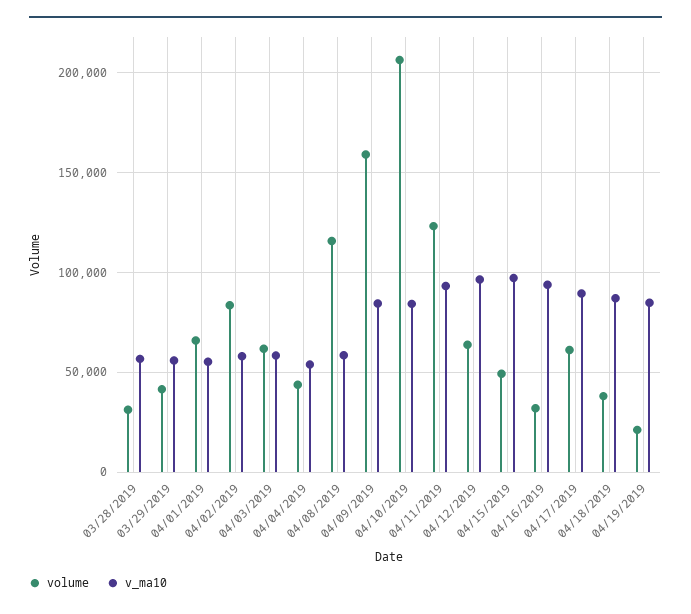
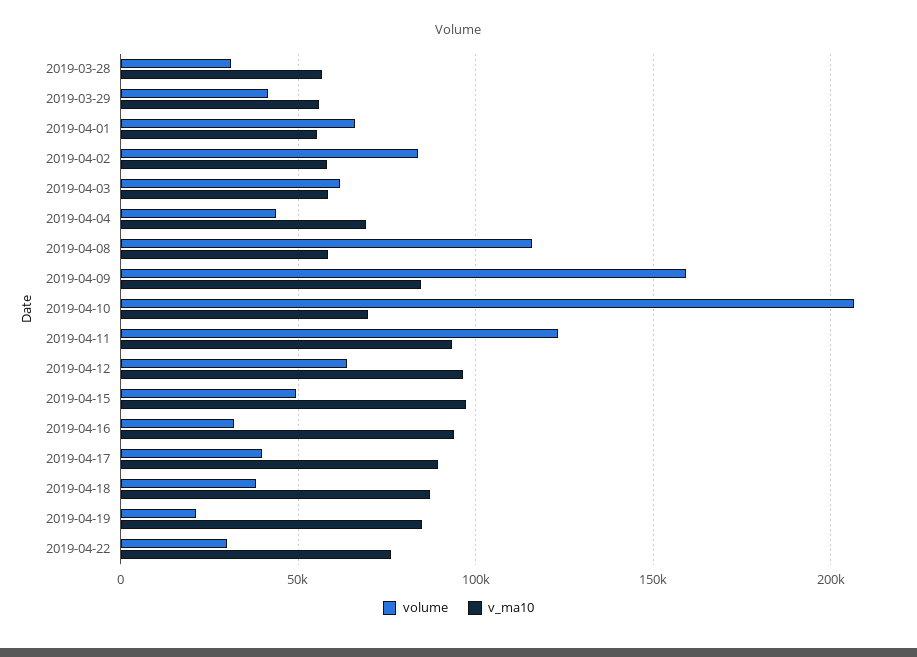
v_ma10, 04/04/2019: 55000 -> 70000
v_ma10, 04/10/2019: 85000 -> 70000
volume, 04/17/2019: 60000 -> 40000
volume, 2019-04-22: none -> 30000
v_ma10, 2019-04-22: none -> 75000

